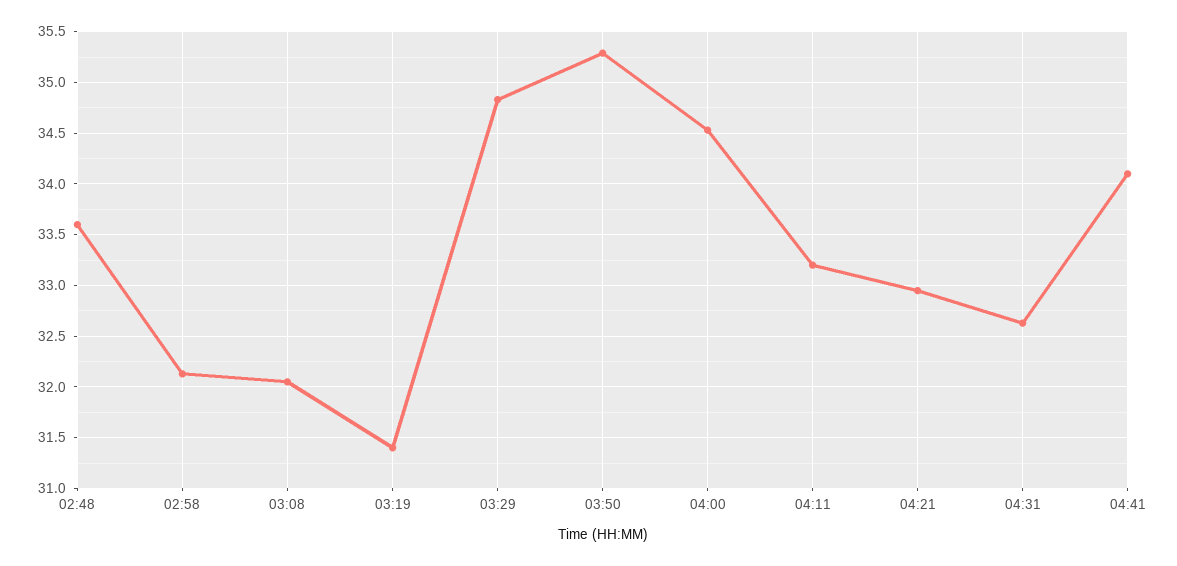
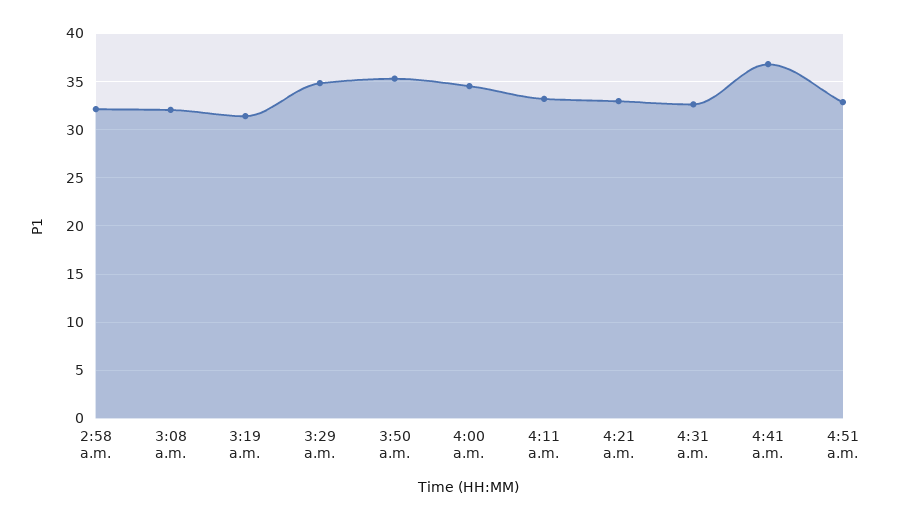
02:48: 33.6 -> none
04:41: 34.1 -> 37
4:51 a.m.: none -> 33

